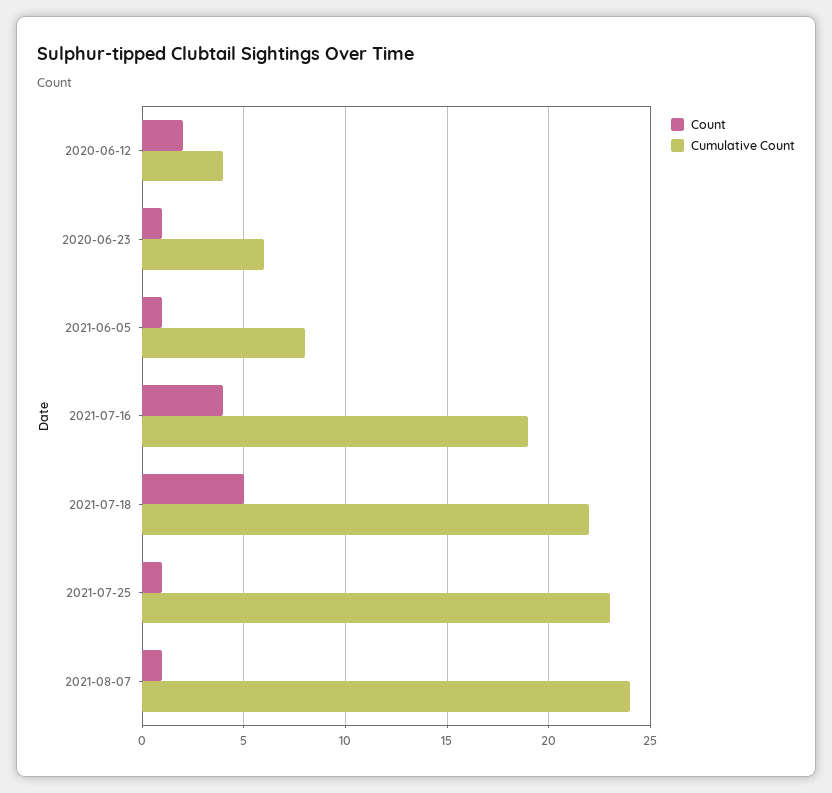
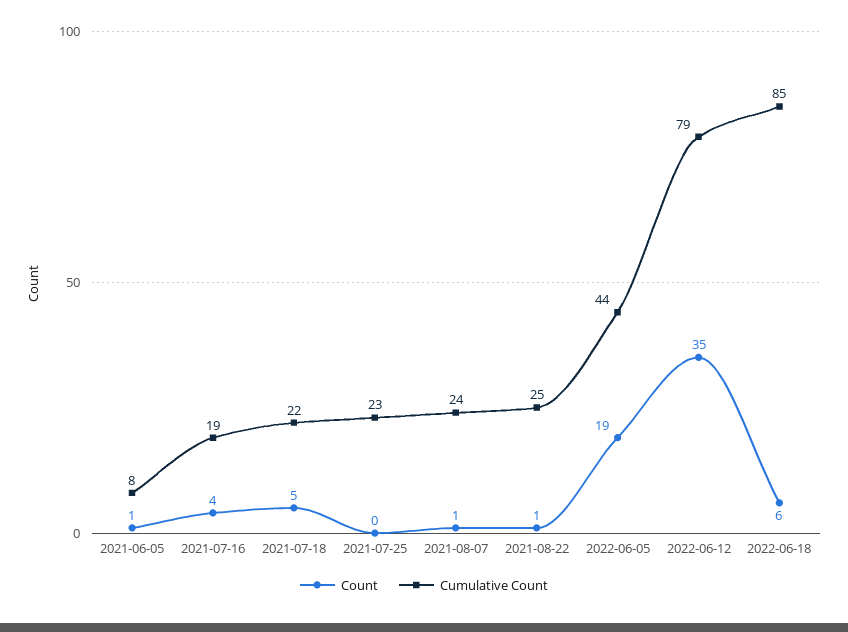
Count, 2020-06-12: 2 -> none
Cumulative Count, 2020-06-12: 4 -> none
Count, 2020-06-23: 1 -> none
Cumulative Count, 2020-06-23: 6 -> none
Count, 2021-07-25: 1 -> 0
Count, 2021-08-22: none -> 1
Cumulative Count, 2021-08-22: none -> 25
Count, 2022-06-05: none -> 19
Cumulative Count, 2022-06-05: none -> 44
Count, 2022-06-12: none -> 35
Cumulative Count, 2022-06-12: none -> 79
Count, 2022-06-18: none -> 6
Cumulative Count, 2022-06-18: none -> 85

